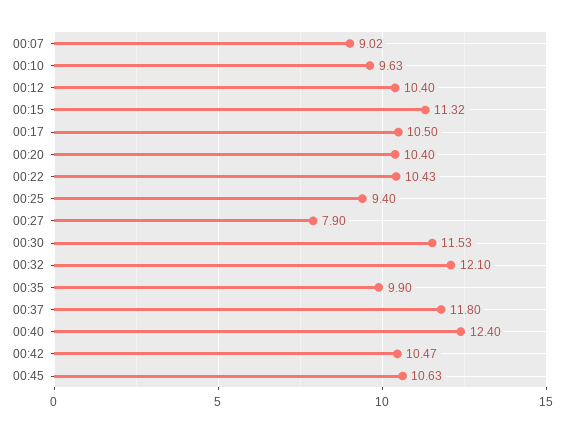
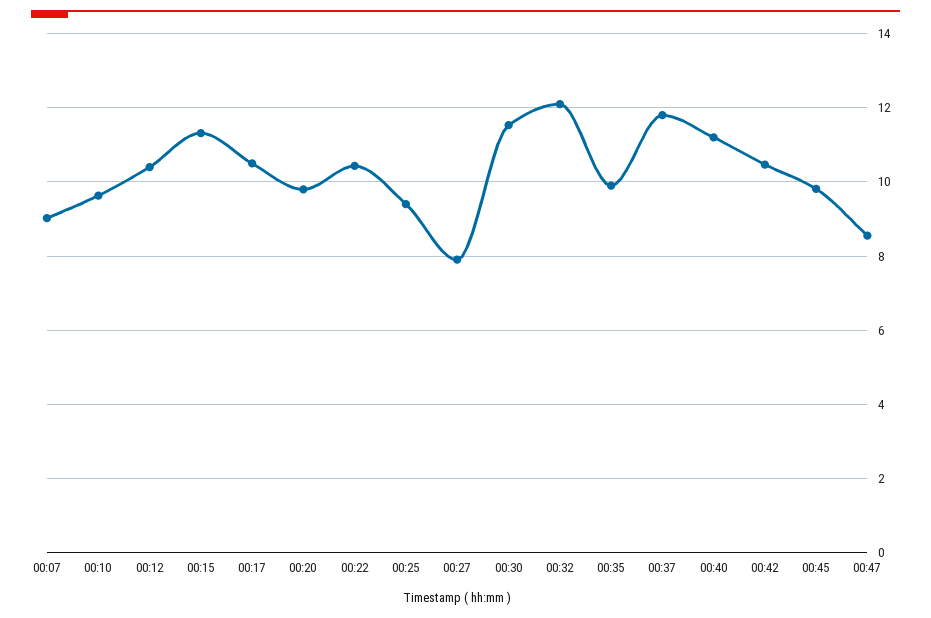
00:20: 10.4 -> 9.8
00:40: 12.4 -> 11.2
00:45: 10.63 -> 9.8
00:47: none -> 8.6

